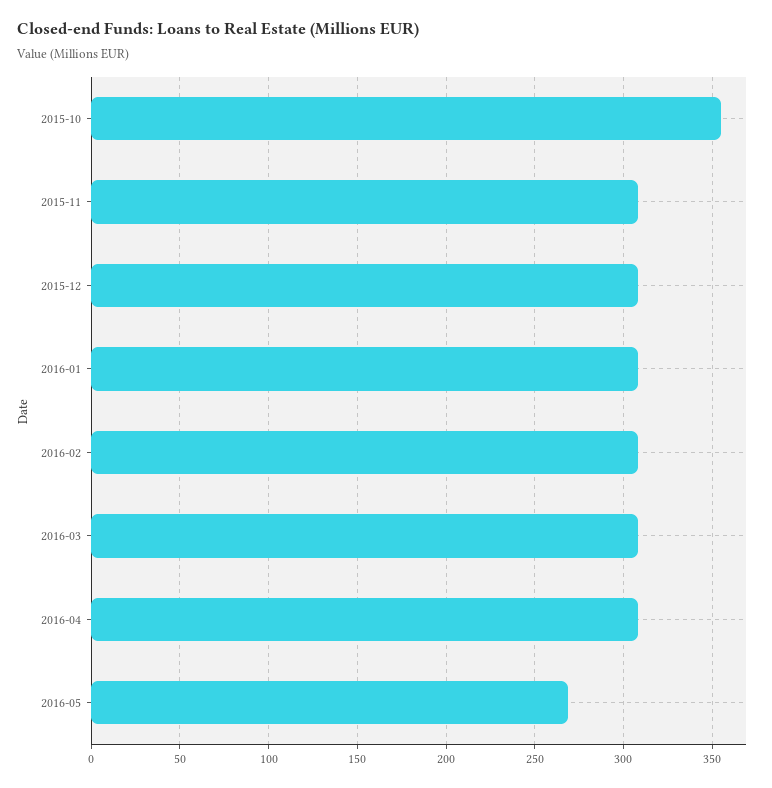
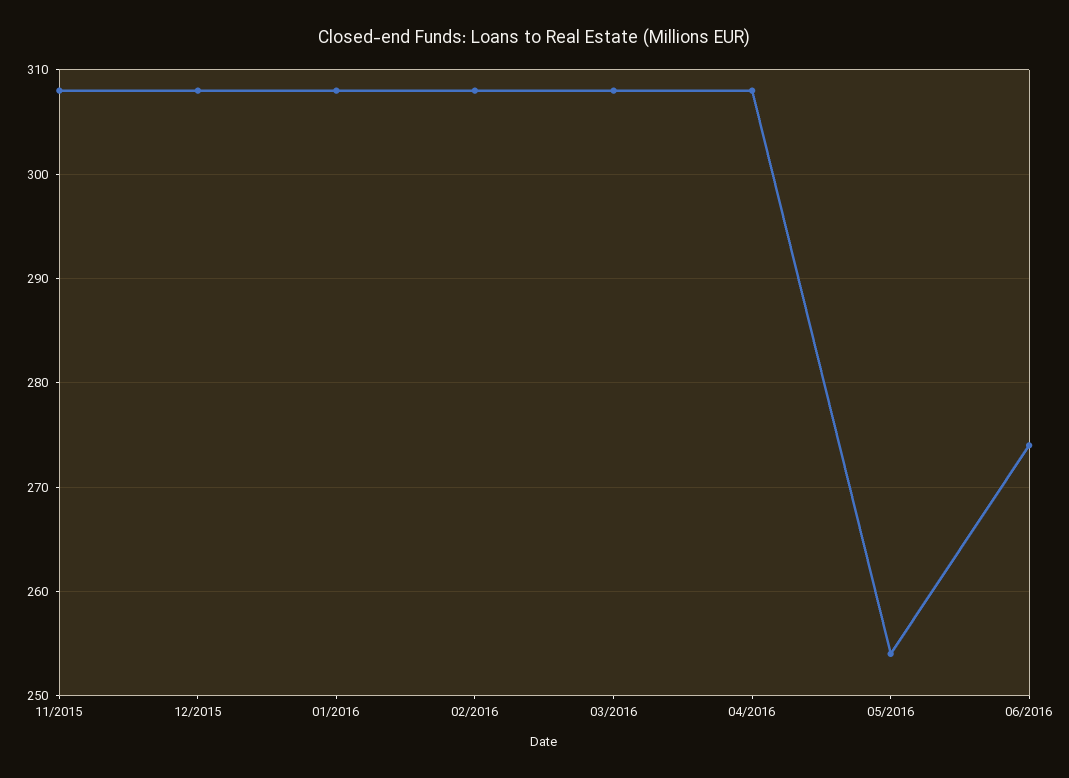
2015-10: 355 -> none
2016-05: 270 -> 254
06/2016: none -> 274

